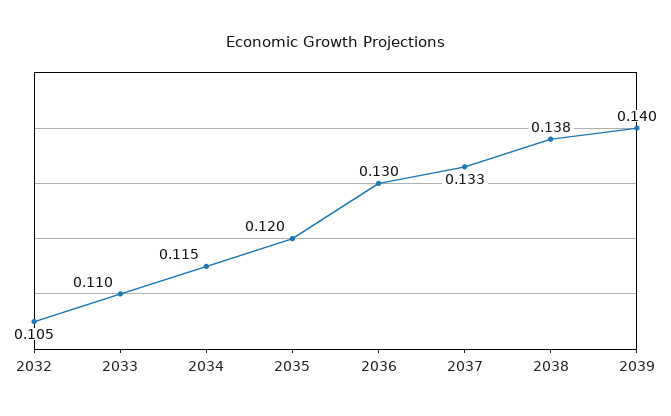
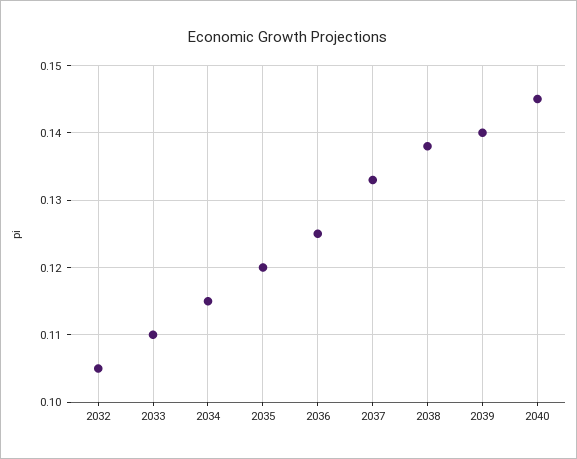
2036: 0.13 -> 0.125
2040: none -> 0.145

